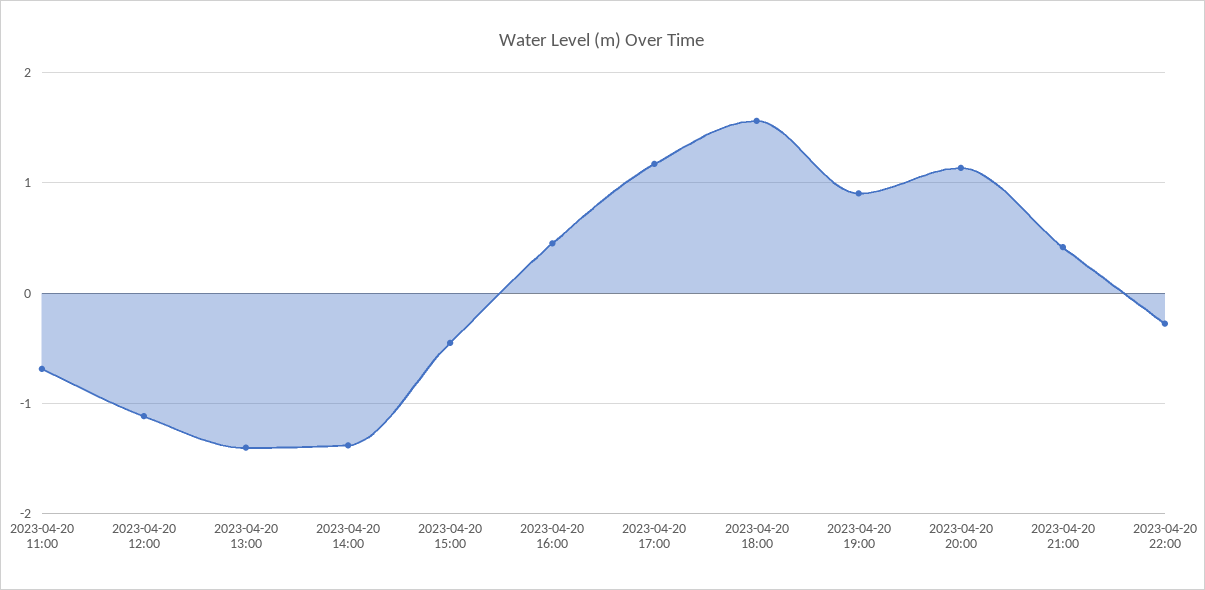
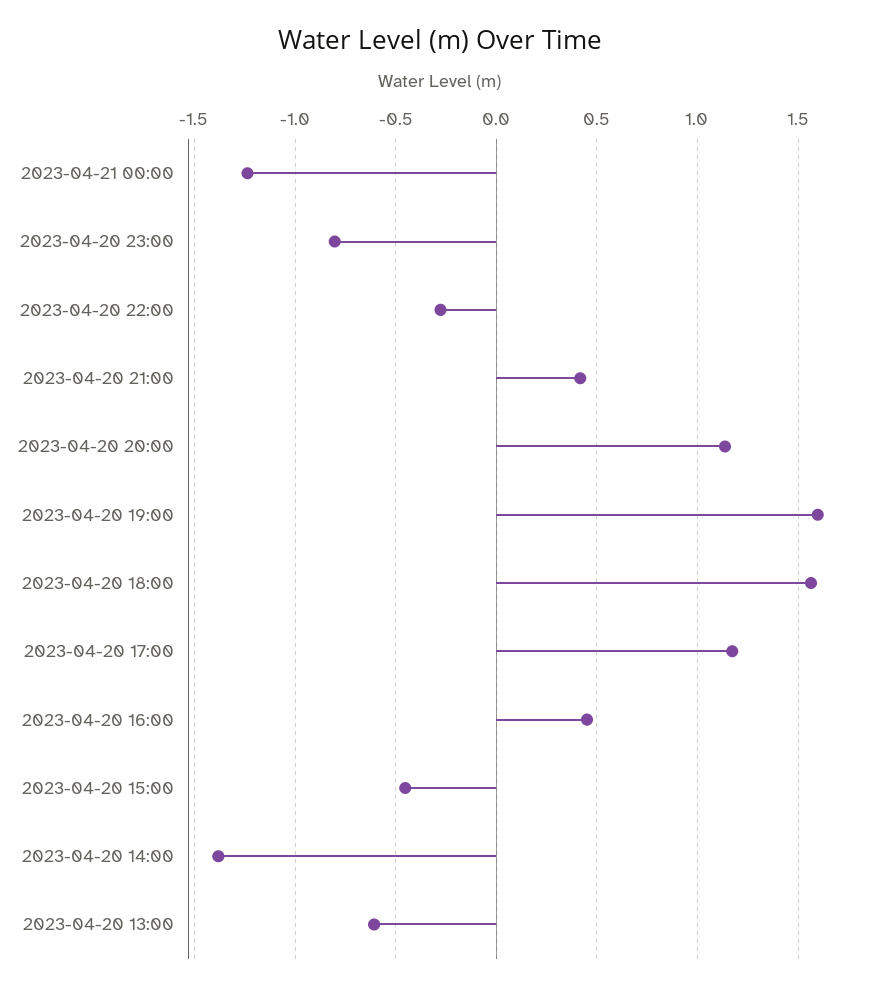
2023-04-20 11:00: -0.7 -> none
2023-04-20 12:00: -1.1 -> none
2023-04-20 13:00: -1.4 -> -0.6
2023-04-20 19:00: 0.9 -> 1.6
2023-04-21 00:00: none -> -1.25
2023-04-20 23:00: none -> -0.8

